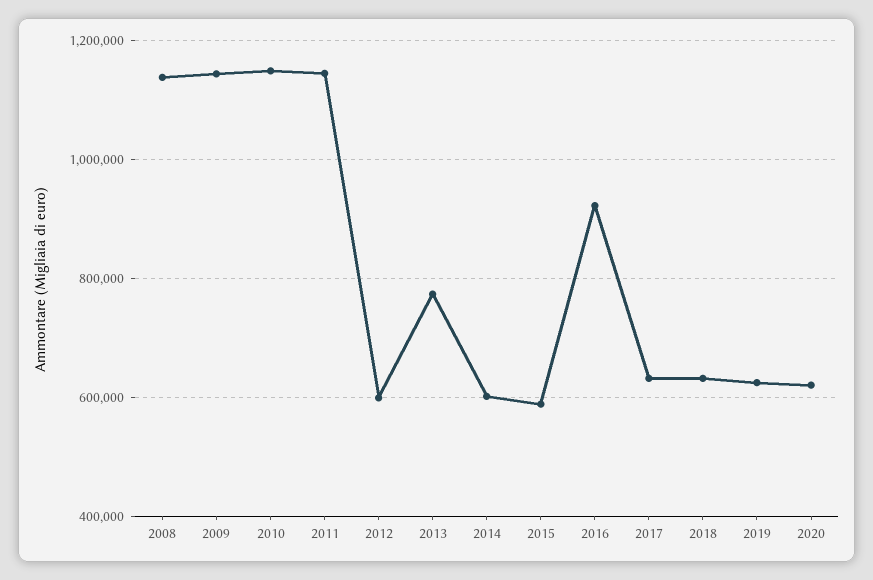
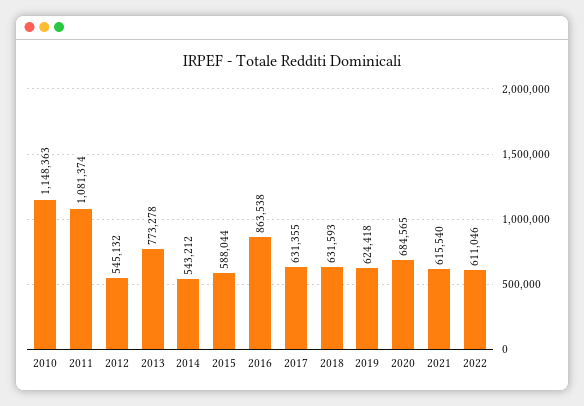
2008: 1140000 -> none
2009: 1140000 -> none
2011: 1140000 -> 1081374
2012: 600000 -> 545132
2014: 600000 -> 543212
2016: 920000 -> 863538
2020: 620000 -> 684565
2021: none -> 615540
2022: none -> 611046

